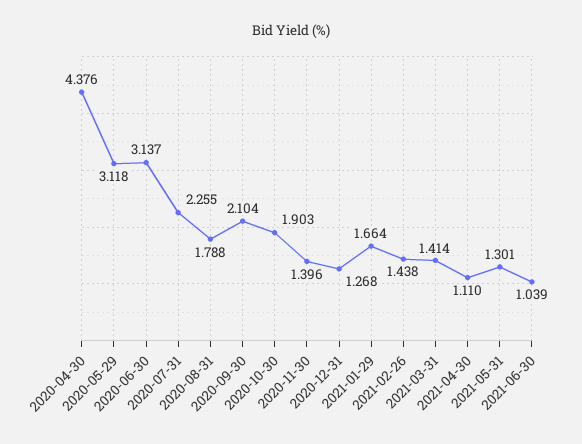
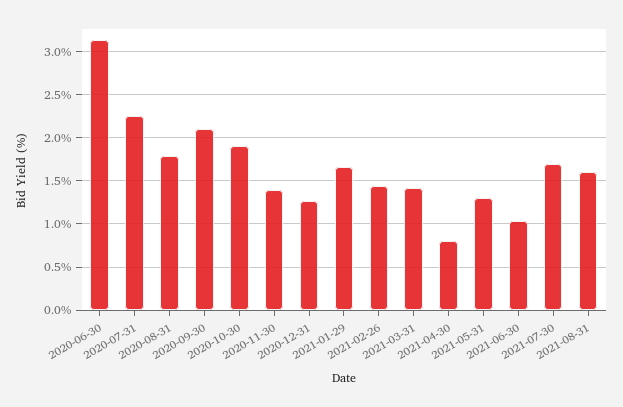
2020-04-30: 4.376 -> none
2020-05-29: 3.118 -> none
2021-04-30: 1.11 -> 0.8
2021-07-30: none -> 1.7
2021-08-31: none -> 1.6

